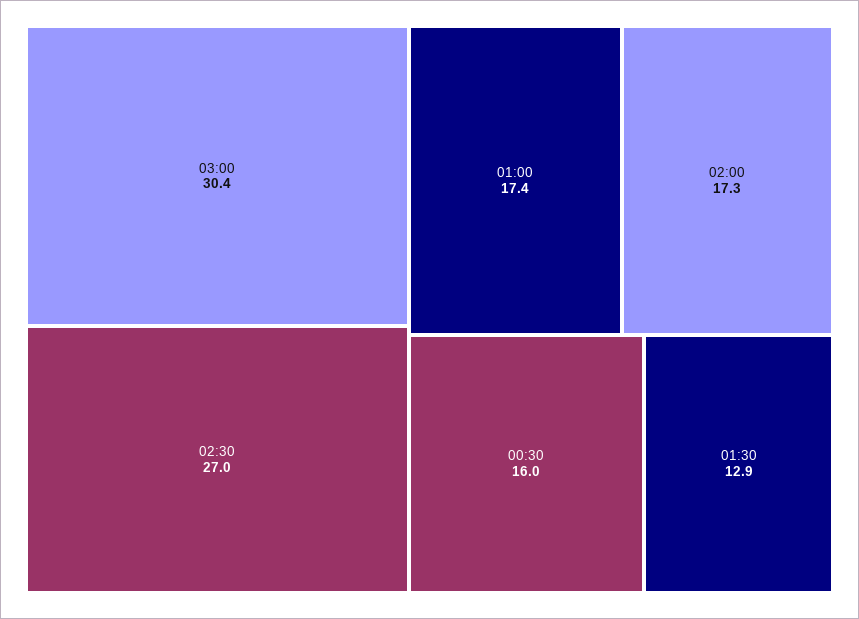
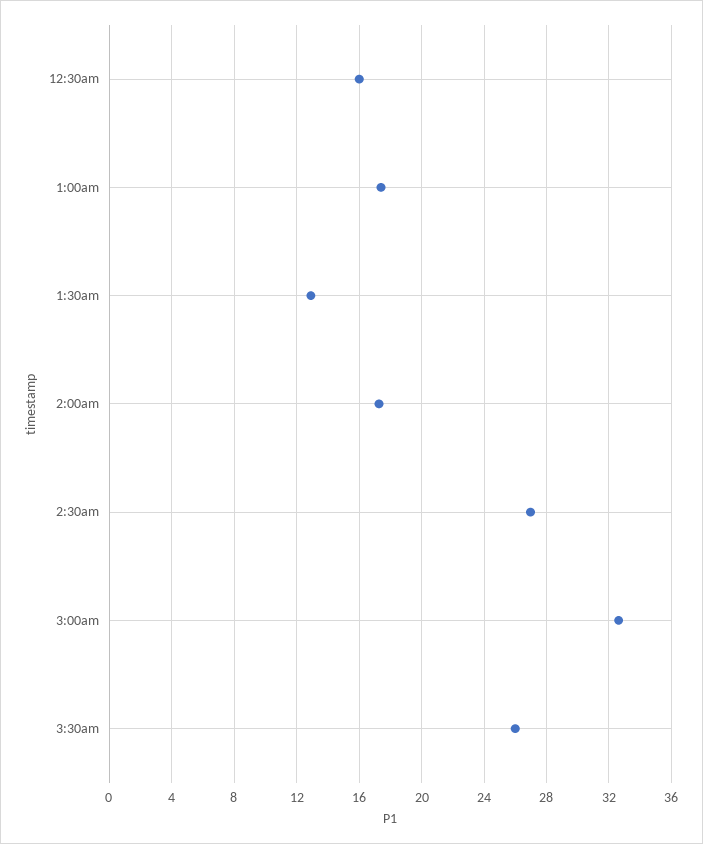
03:00: 30.4 -> 32.5
3:30am: none -> 26

